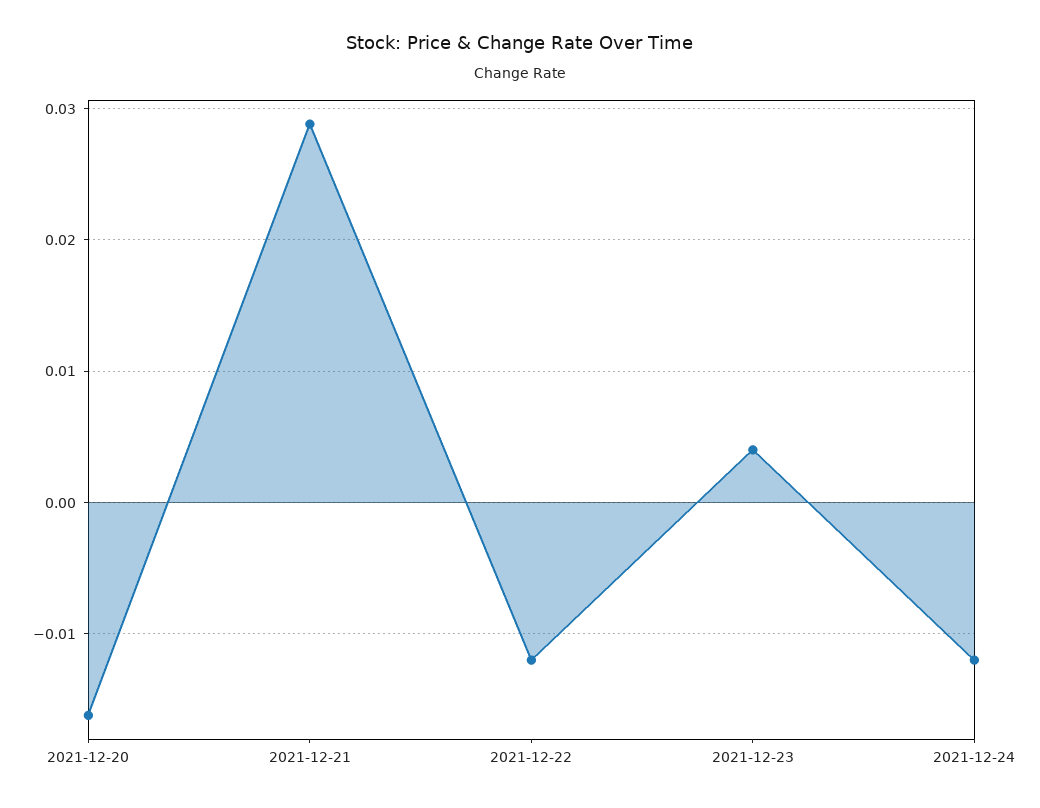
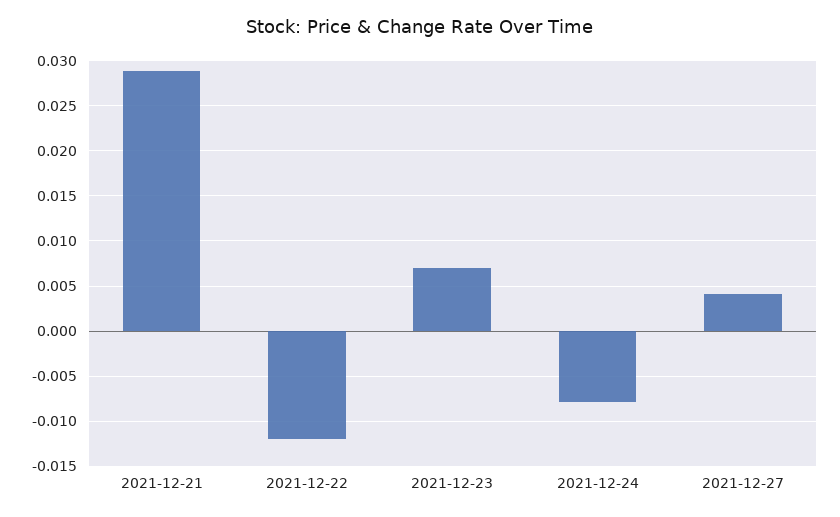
2021-12-20: -0.016 -> none
2021-12-23: 0.004 -> 0.007
2021-12-24: -0.012 -> -0.008
2021-12-27: none -> 0.004

